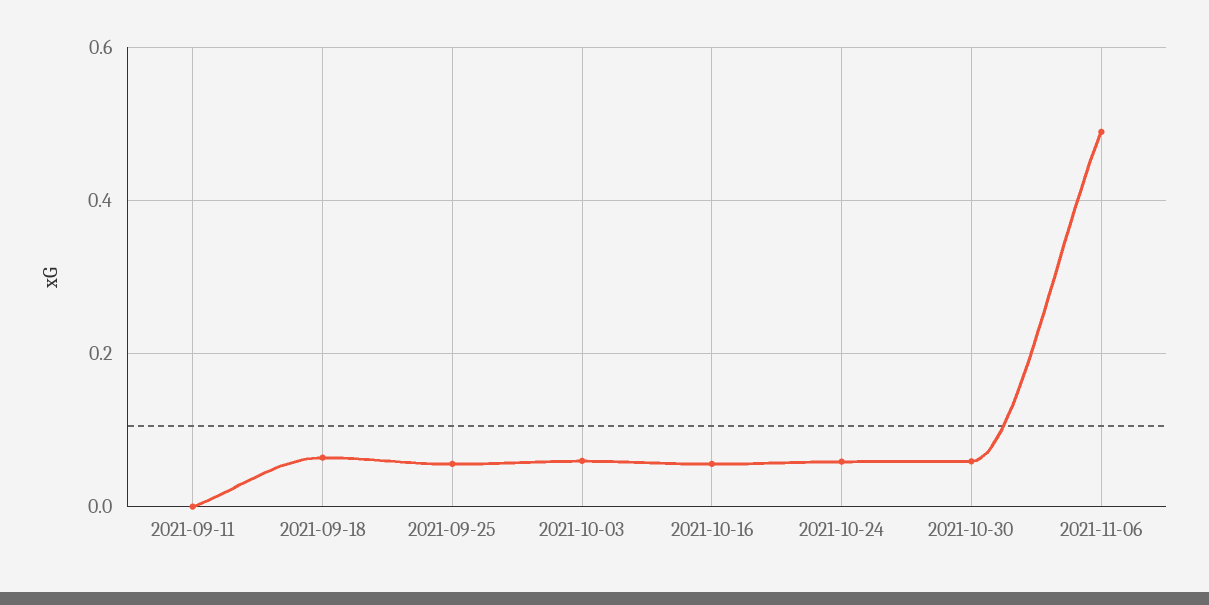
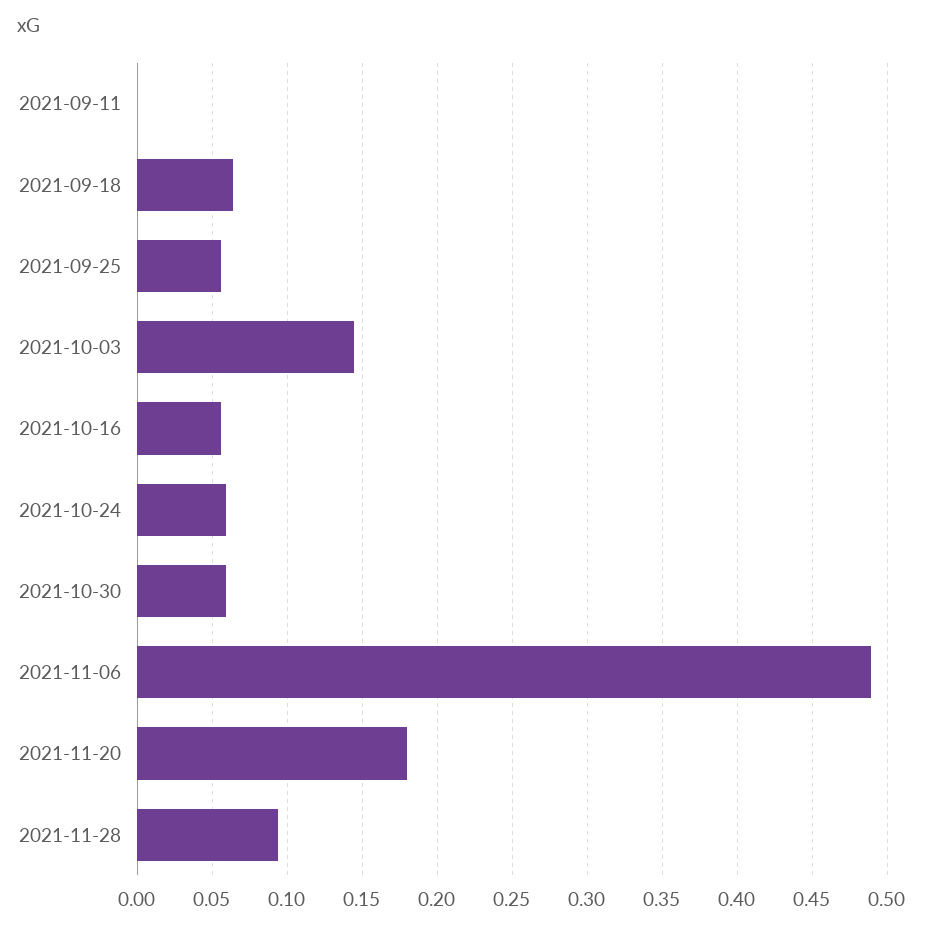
2021-10-03: 0.06 -> 0.145
2021-11-20: none -> 0.18
2021-11-28: none -> 0.095

